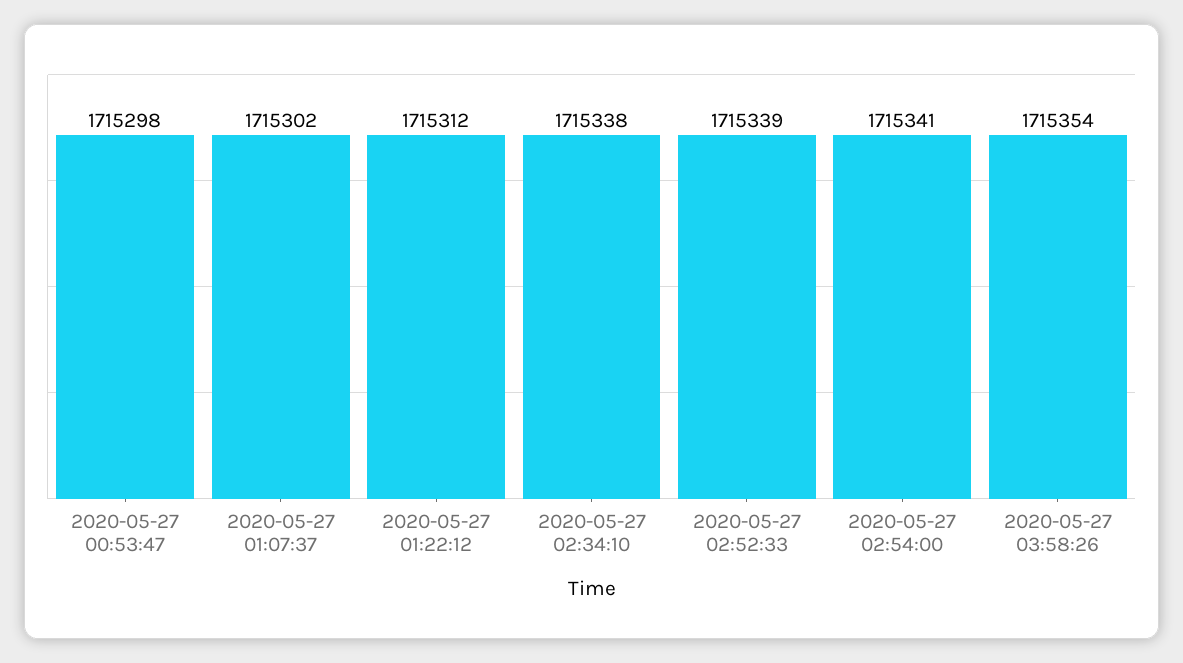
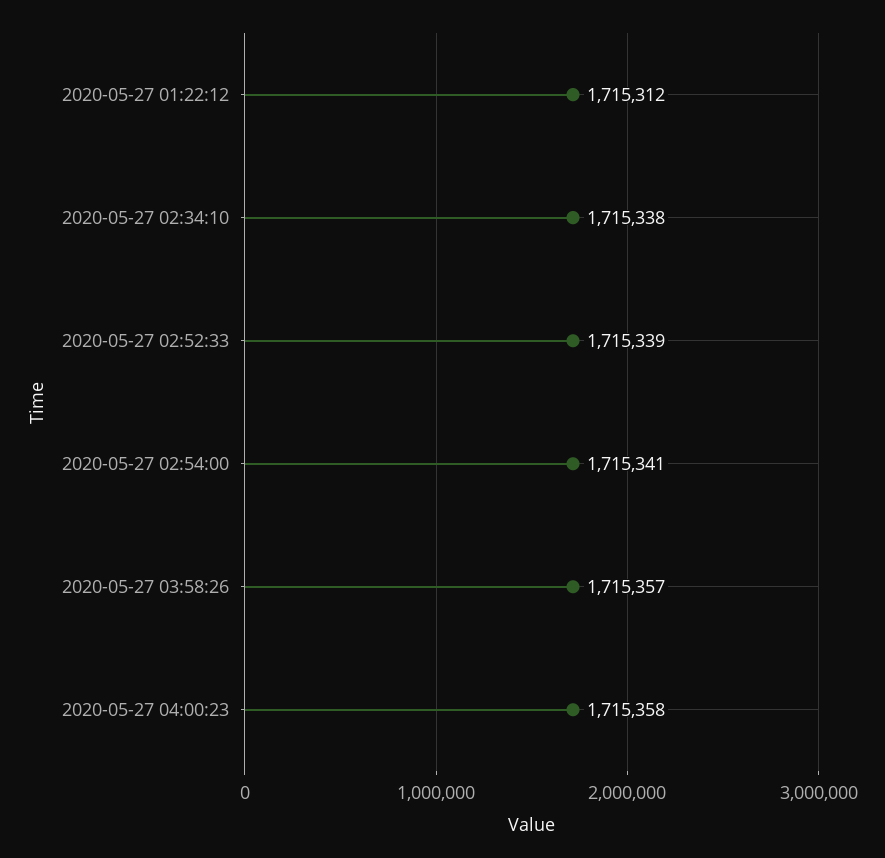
2020-05-27 00:53:47: 1715298 -> none
2020-05-27 01:07:37: 1715302 -> none
2020-05-27 03:58:26: 1715354 -> 1715357
2020-05-27 04:00:23: none -> 1715358

